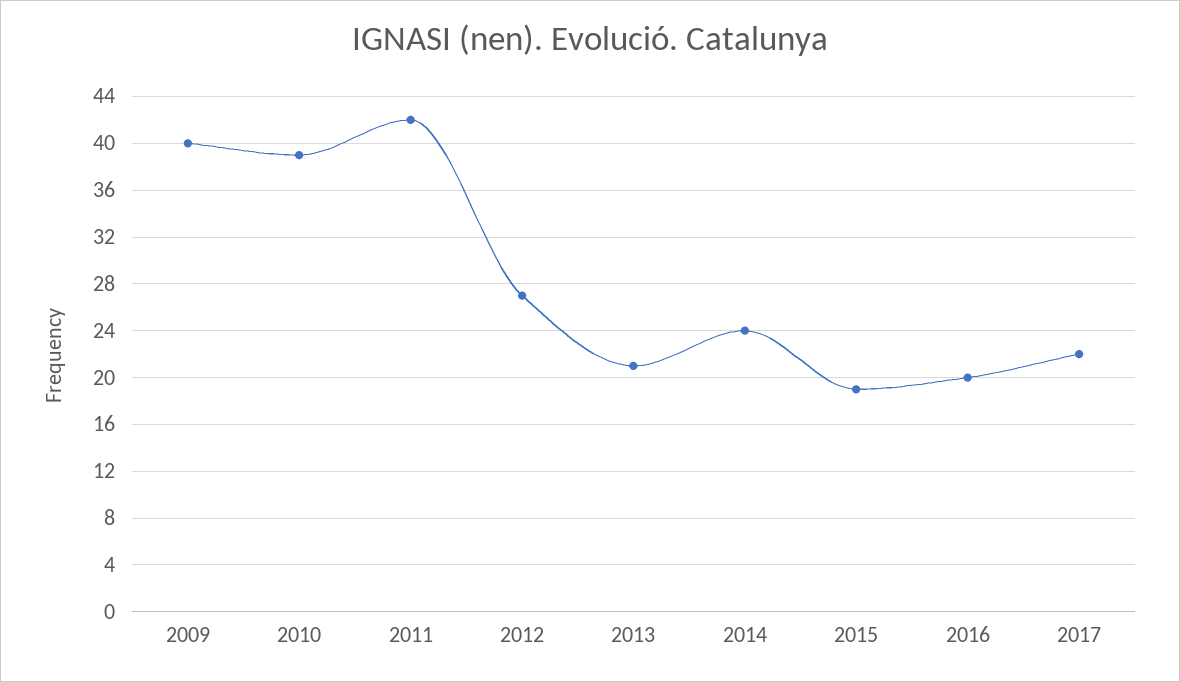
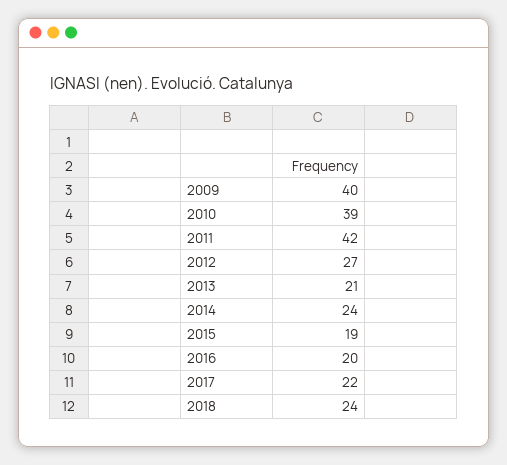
2018: none -> 24

